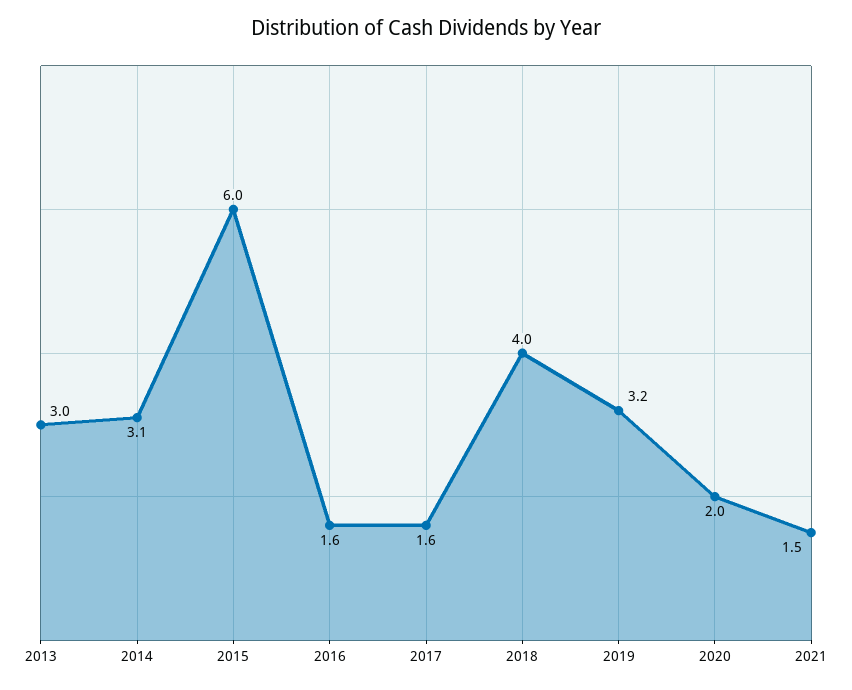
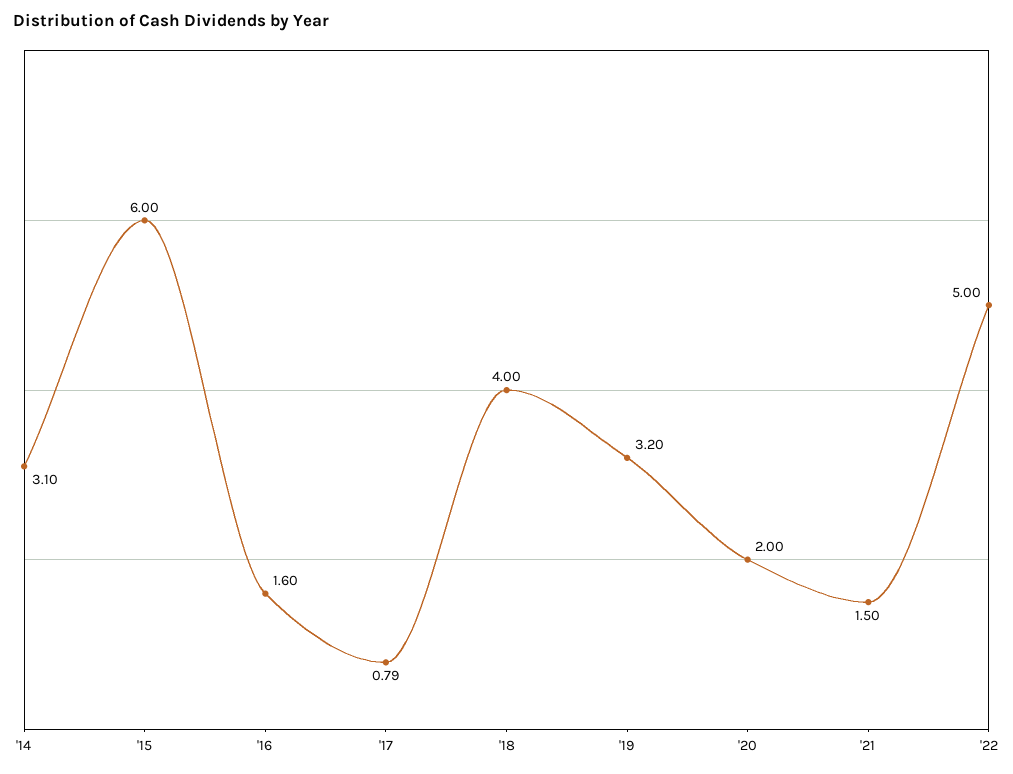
2013: 3 -> none
2017: 1.6 -> 0.79
'22: none -> 5

